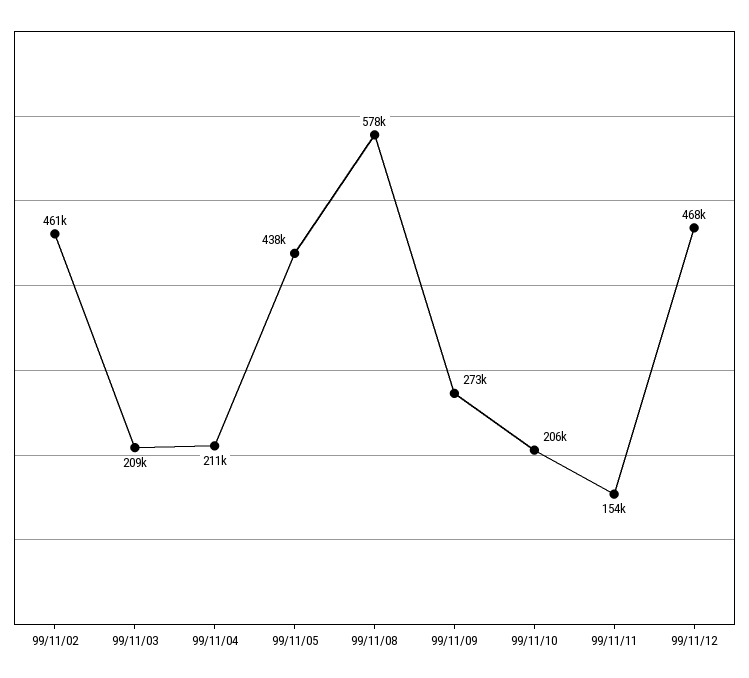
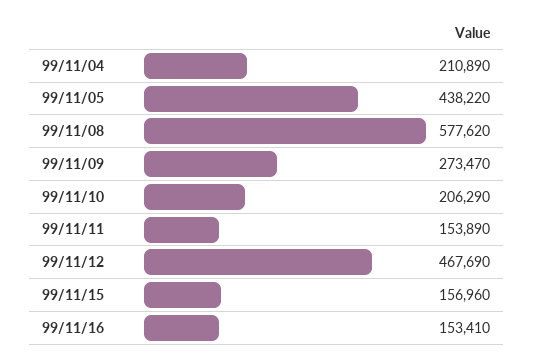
99/11/02: 461000 -> none
99/11/03: 209000 -> none
99/11/15: none -> 156960
99/11/16: none -> 153410

